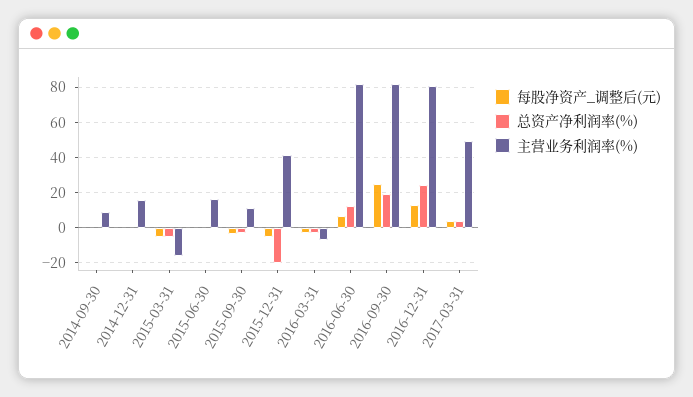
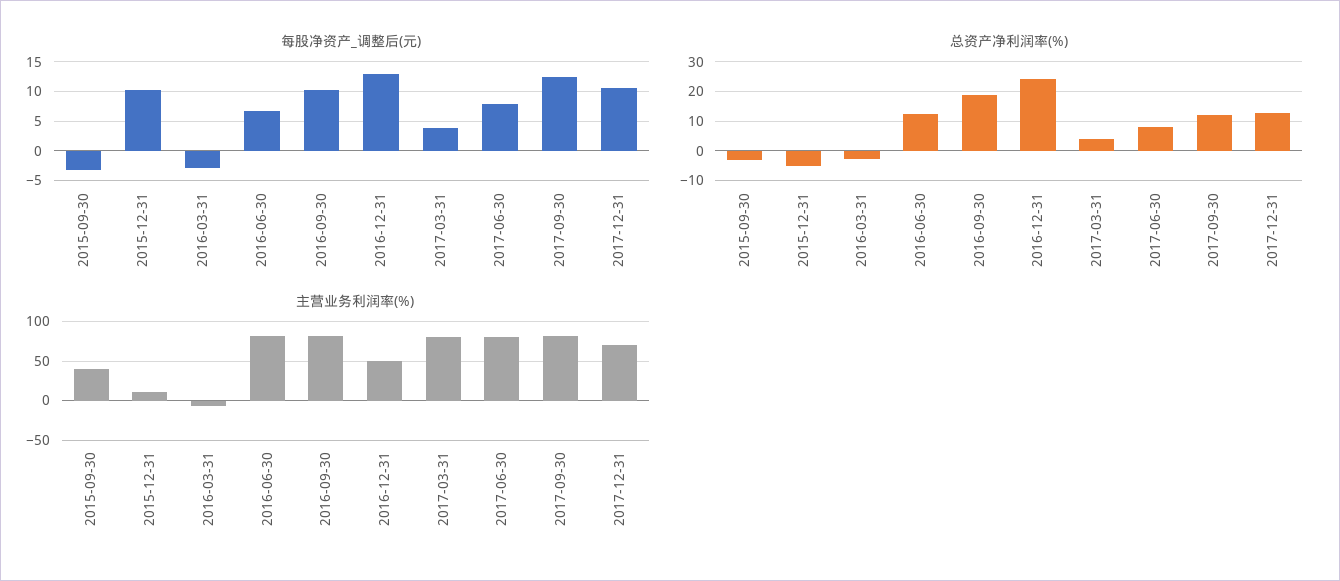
每股净资产_调整后(元), 2014-09-30: 0 -> none
总资产净利润率(%), 2014-09-30: 0 -> none
主营业务利润率(%), 2014-09-30: 10 -> none
每股净资产_调整后(元), 2014-12-31: 0 -> none
总资产净利润率(%), 2014-12-31: 0 -> none
主营业务利润率(%), 2014-12-31: 15 -> none
每股净资产_调整后(元), 2015-03-31: -5 -> none
总资产净利润率(%), 2015-03-31: -5 -> none
主营业务利润率(%), 2015-03-31: -15 -> none
每股净资产_调整后(元), 2015-06-30: 0 -> none
总资产净利润率(%), 2015-06-30: 0 -> none
主营业务利润率(%), 2015-06-30: 15 -> none
主营业务利润率(%), 2015-09-30: 10 -> 40
每股净资产_调整后(元), 2015-12-31: -5 -> 10
总资产净利润率(%), 2015-12-31: -20 -> -5
主营业务利润率(%), 2015-12-31: 40 -> 10
每股净资产_调整后(元), 2016-09-30: 25 -> 10
主营业务利润率(%), 2016-12-31: 80 -> 50
主营业务利润率(%), 2017-03-31: 50 -> 80
每股净资产_调整后(元), 2017-06-30: none -> 7.5
每股净资产_调整后(元), 2017-09-30: none -> 12.5
每股净资产_调整后(元), 2017-12-31: none -> 10
总资产净利润率(%), 2017-06-30: none -> 7.5
总资产净利润率(%), 2017-09-30: none -> 12.5
总资产净利润率(%), 2017-12-31: none -> 12.5
主营业务利润率(%), 2017-06-30: none -> 80
主营业务利润率(%), 2017-09-30: none -> 80
主营业务利润率(%), 2017-12-31: none -> 70

